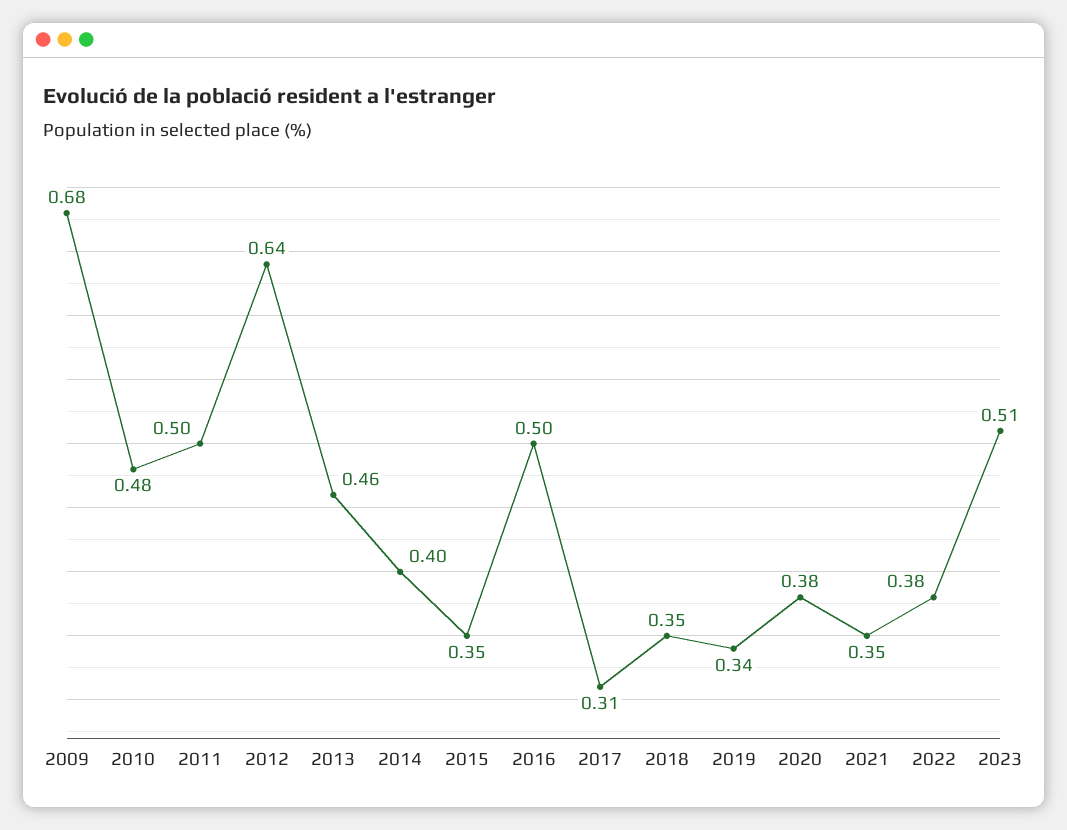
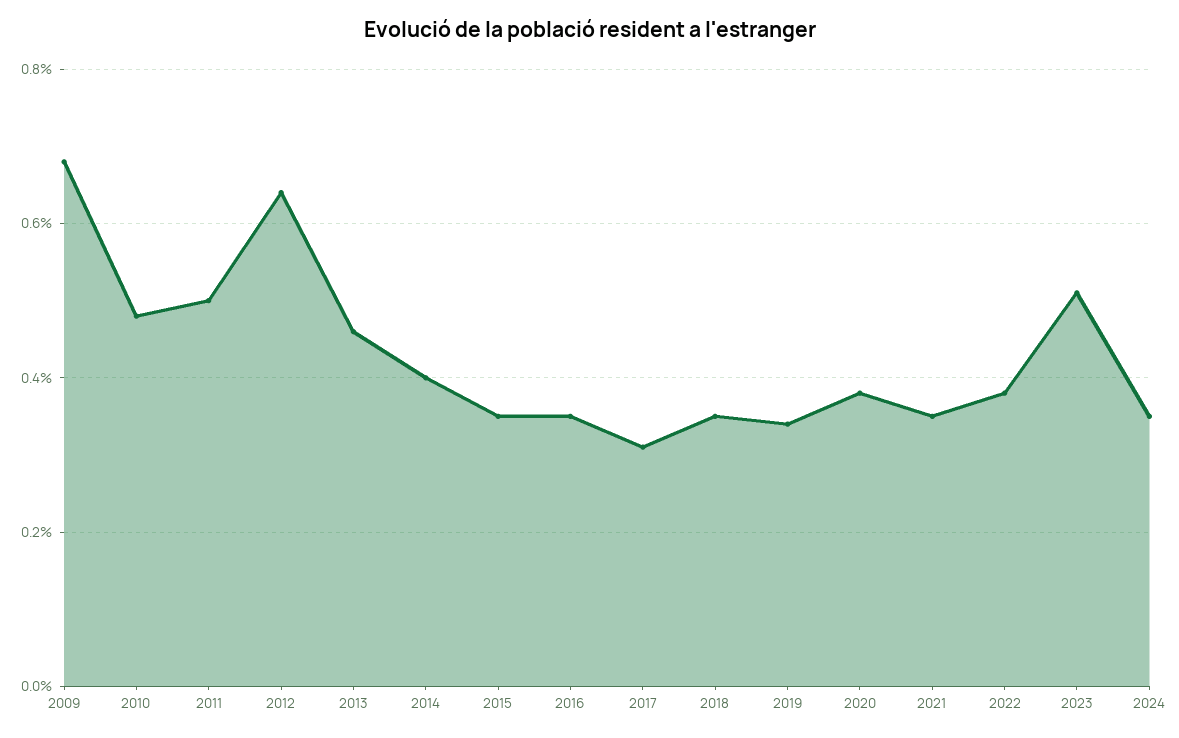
2016: 0.5 -> 0.35
2024: none -> 0.35

